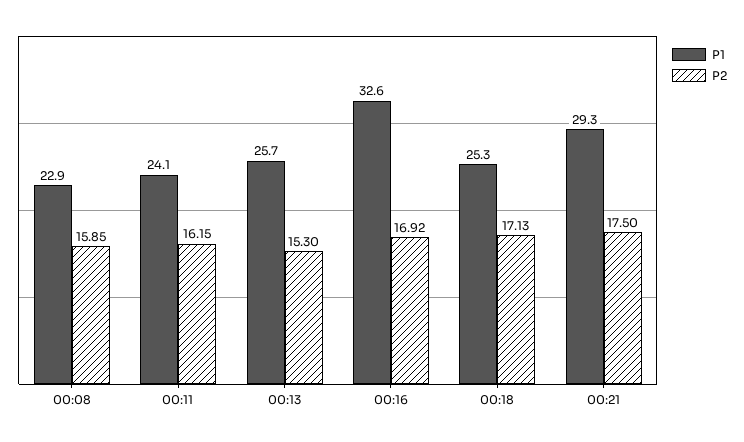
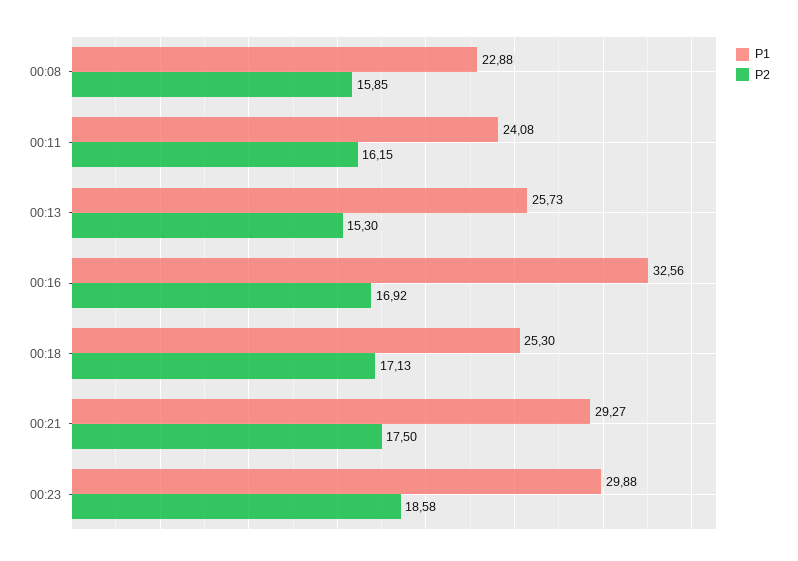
P1, 00:23: none -> 29.88
P2, 00:23: none -> 18.58

